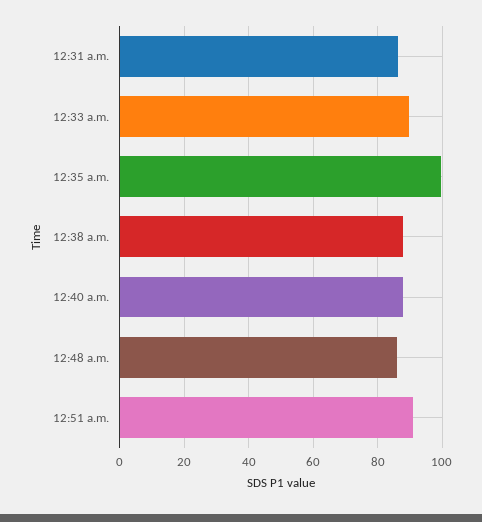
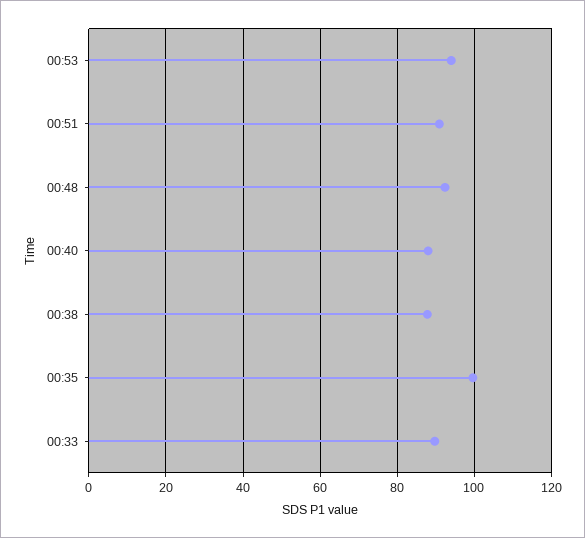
12:31 a.m.: 86 -> none
12:48 a.m.: 86 -> 92
00:53: none -> 94

